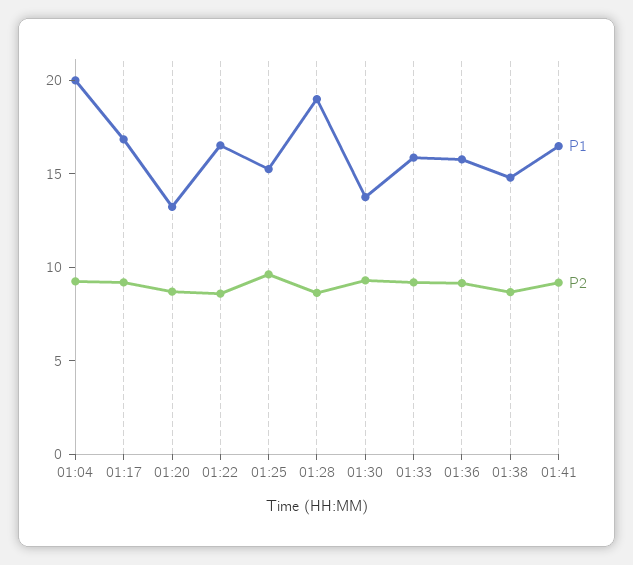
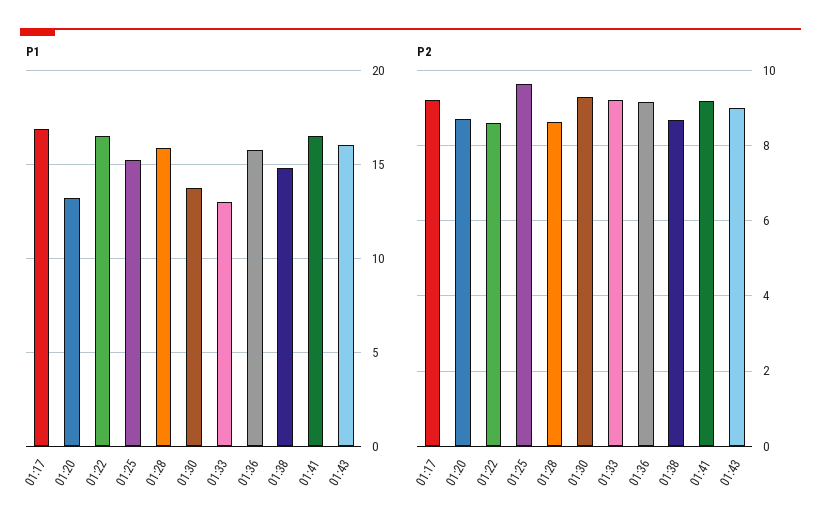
P1, 01:04: 20 -> none
P2, 01:04: 9 -> none
P1, 01:28: 19 -> 16
P1, 01:33: 16 -> 13
P1, 01:43: none -> 16
P2, 01:43: none -> 9

